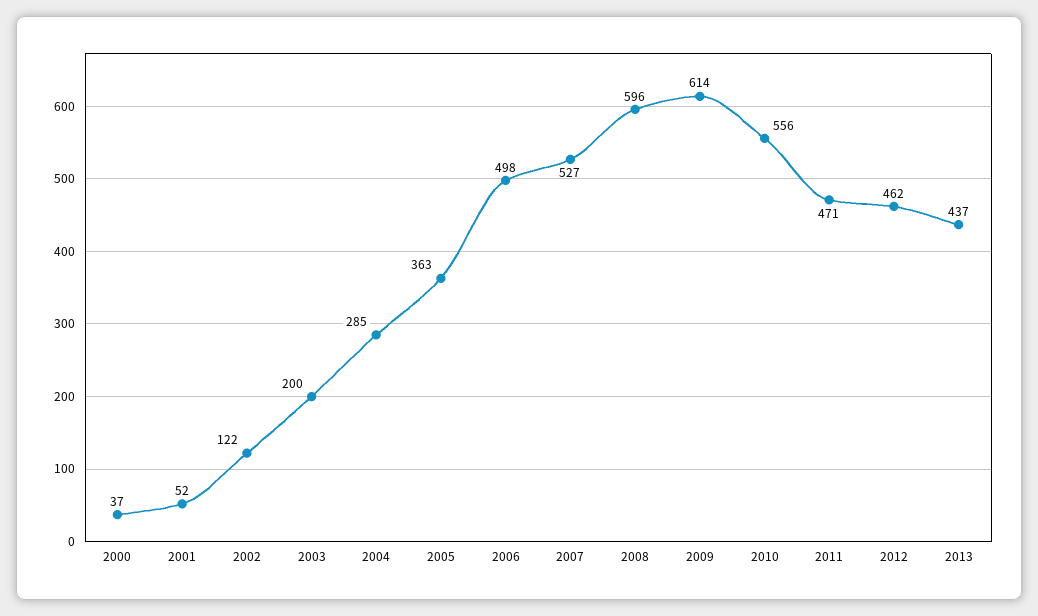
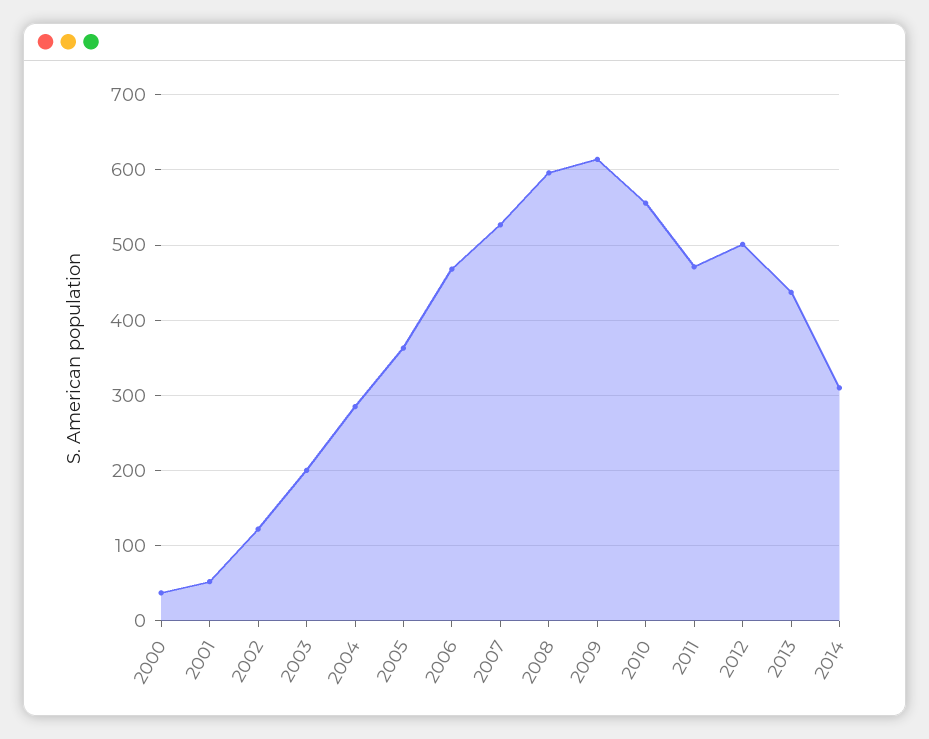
2006: 498 -> 470
2012: 462 -> 500
2014: none -> 310

